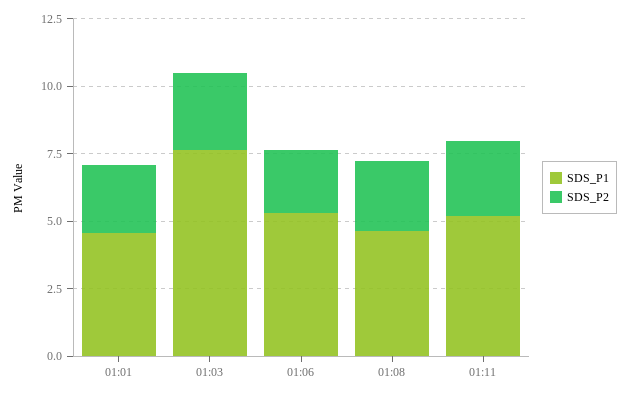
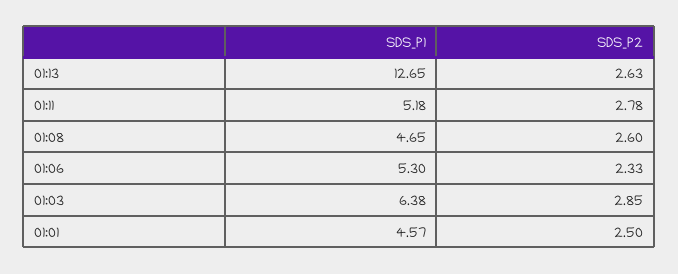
SDS_P1, 01:03: 7.5 -> 6.38
SDS_P1, 01:13: none -> 12.65
SDS_P2, 01:13: none -> 2.63

